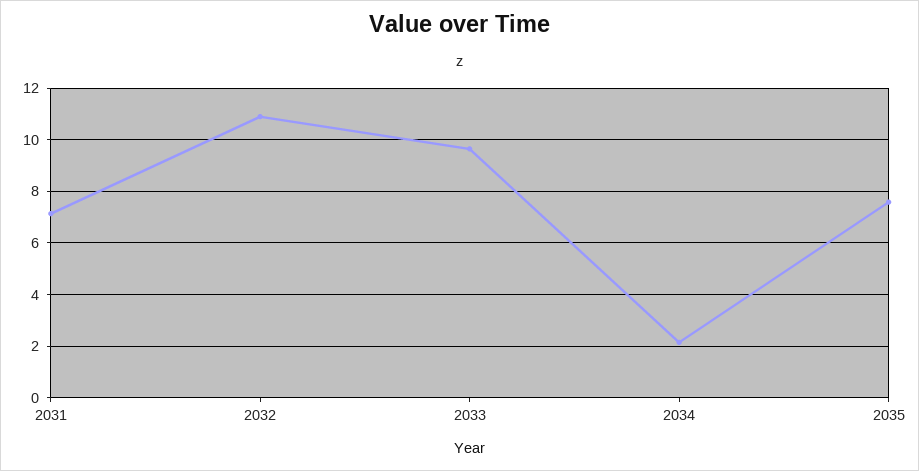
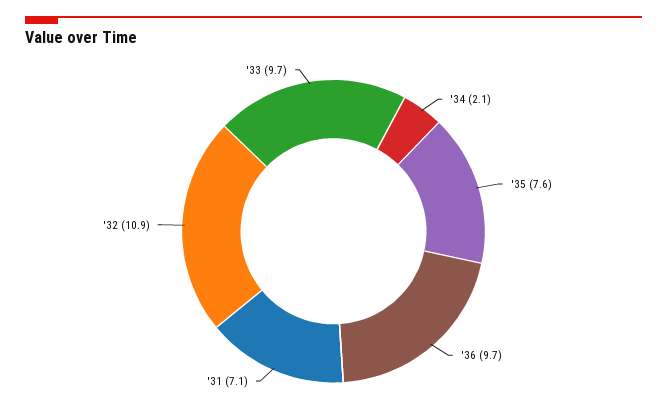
'36: none -> 9.7

